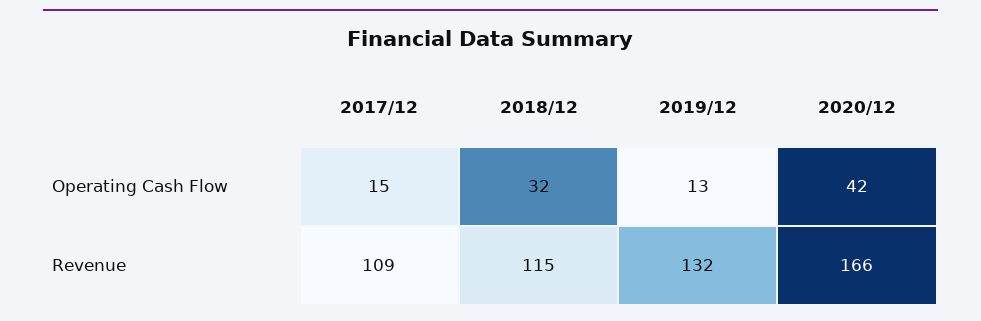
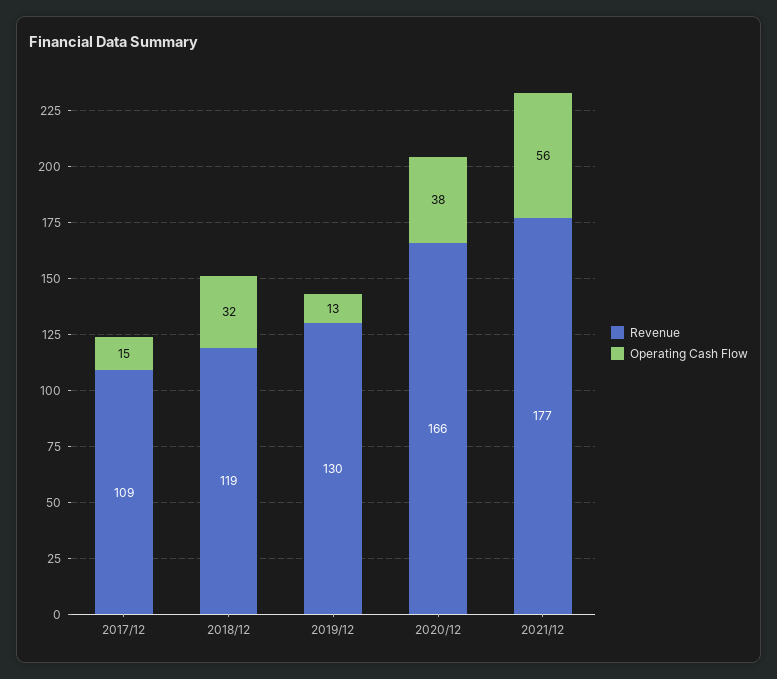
Operating Cash Flow, 2020/12: 42 -> 38
Revenue, 2018/12: 115 -> 119
Revenue, 2019/12: 132 -> 130
Revenue, 2021/12: none -> 177
Operating Cash Flow, 2021/12: none -> 56

